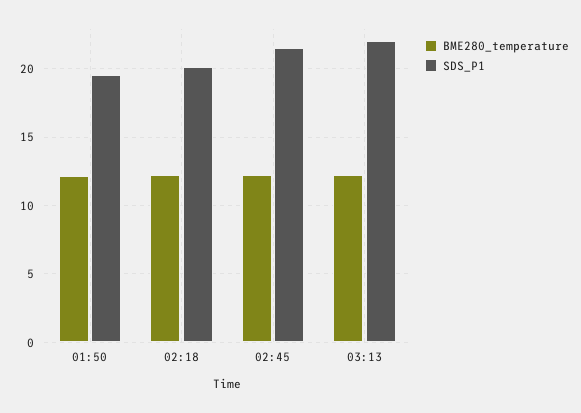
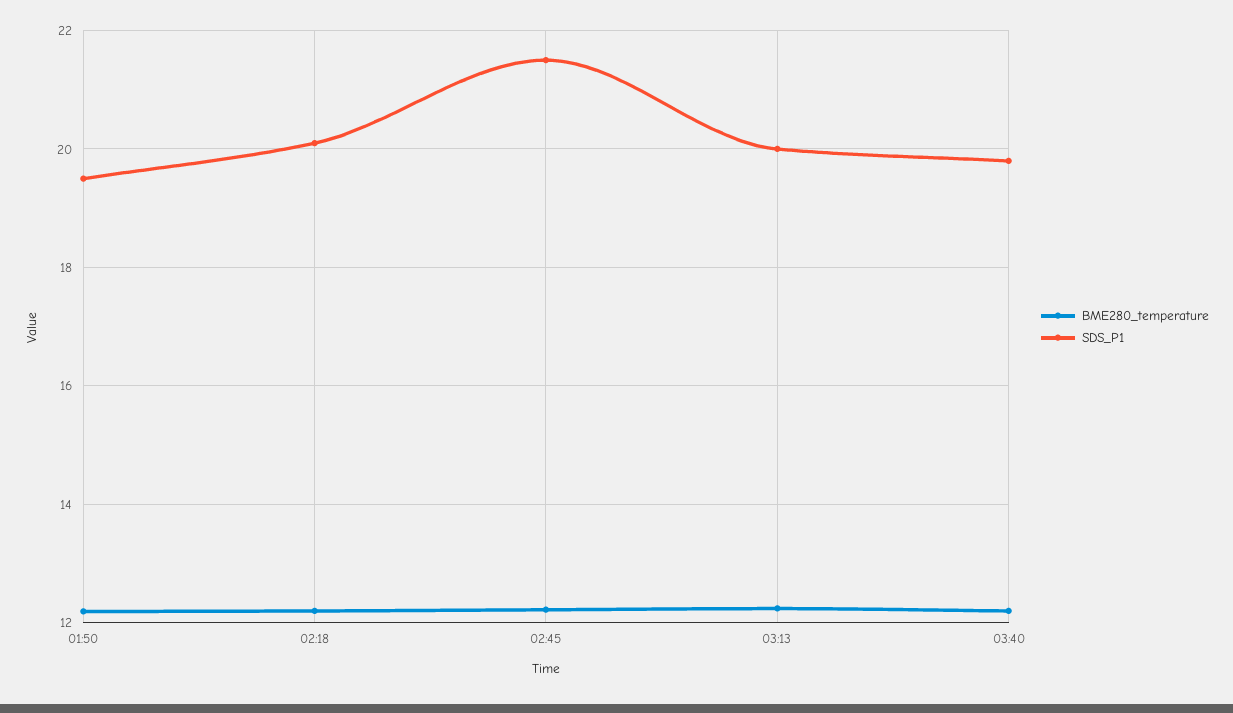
SDS_P1, 03:13: 22 -> 20
BME280_temperature, 03:40: none -> 12.2
SDS_P1, 03:40: none -> 19.8

